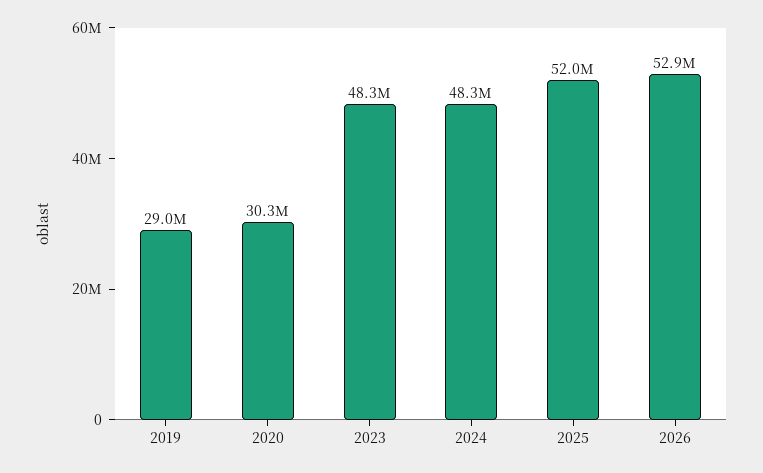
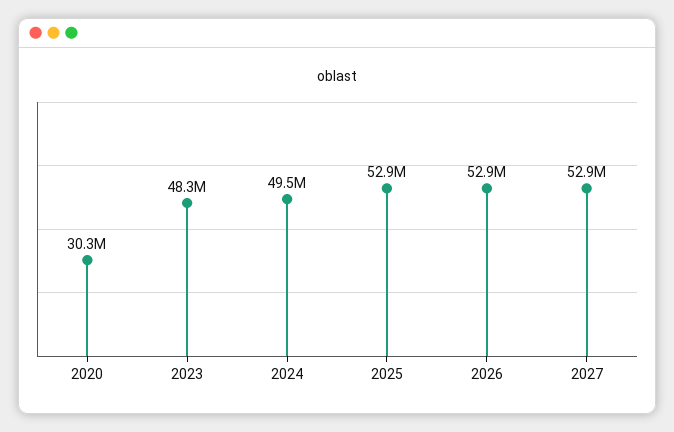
2019: 29000000 -> none
2024: 48300000 -> 49500000
2025: 52000000 -> 52900000
2027: none -> 52900000

